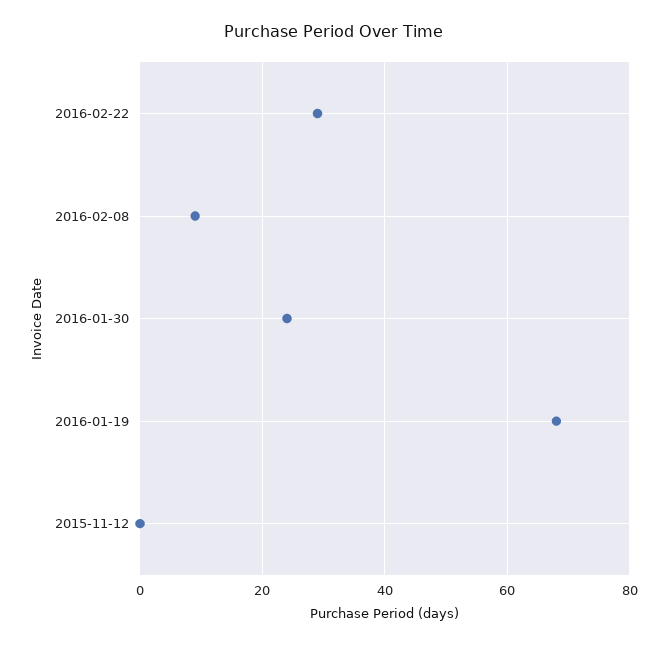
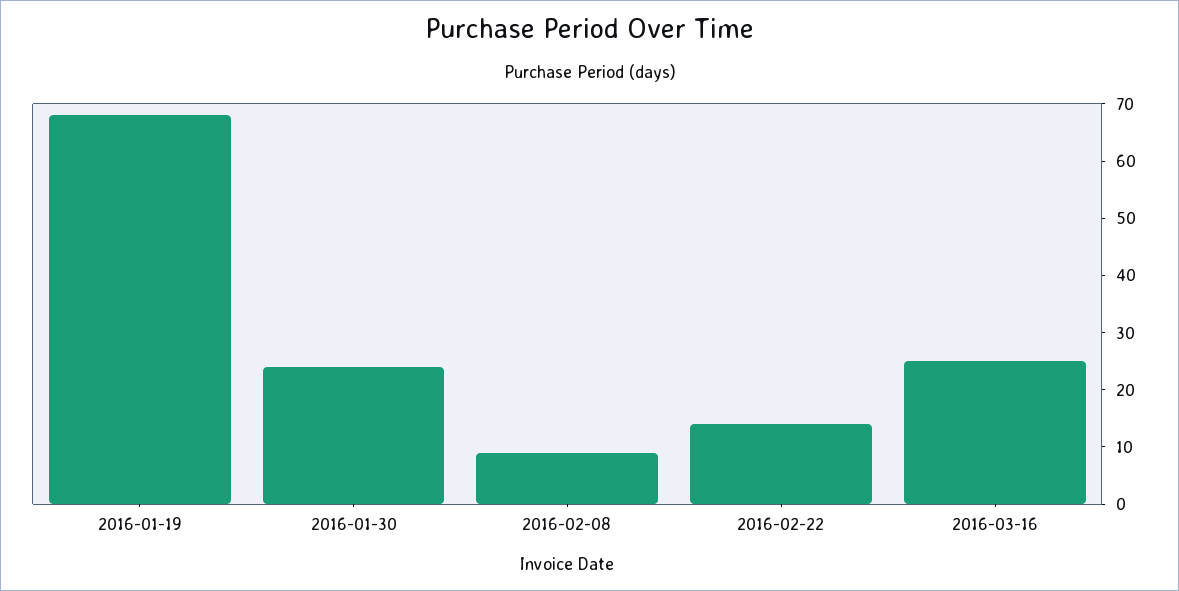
2016-02-22: 30 -> 15
2015-11-12: 0 -> none
2016-03-16: none -> 25

